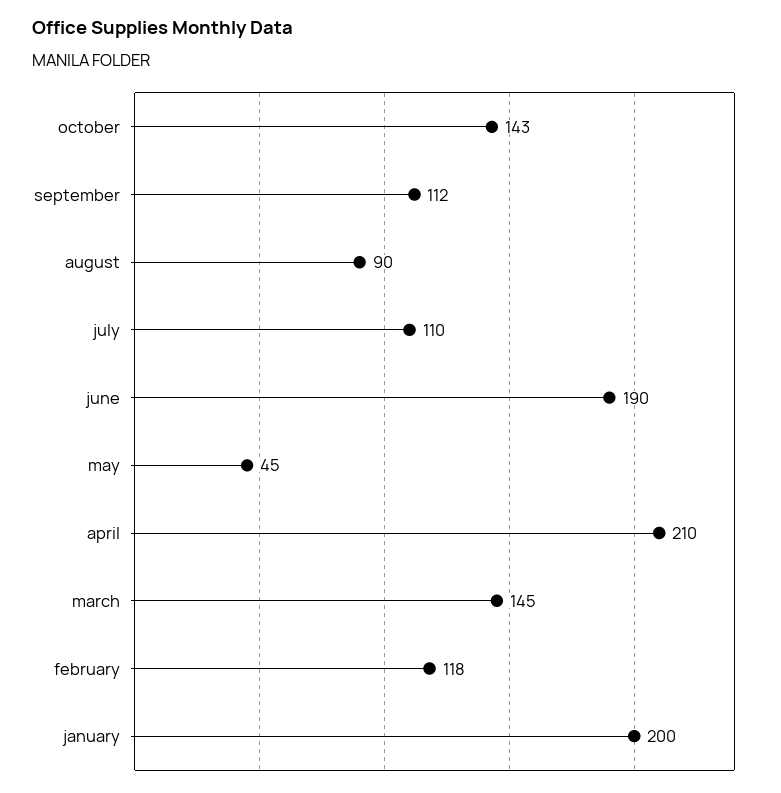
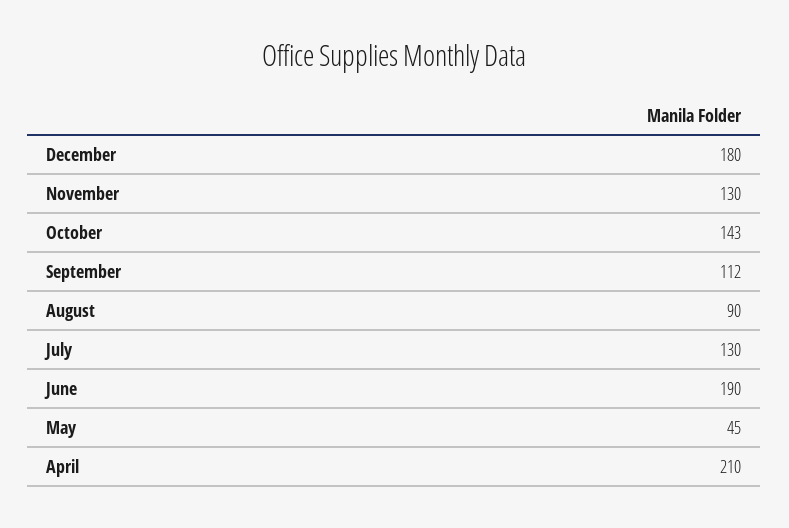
july: 110 -> 130
march: 145 -> none
february: 118 -> none
january: 200 -> none
December: none -> 180
November: none -> 130

